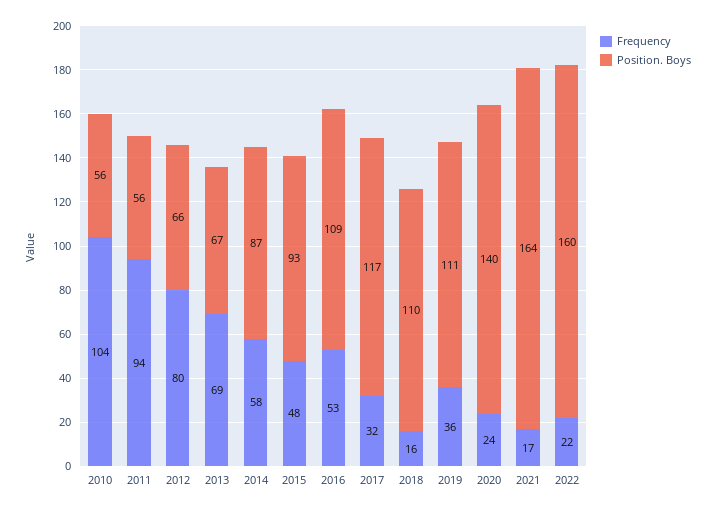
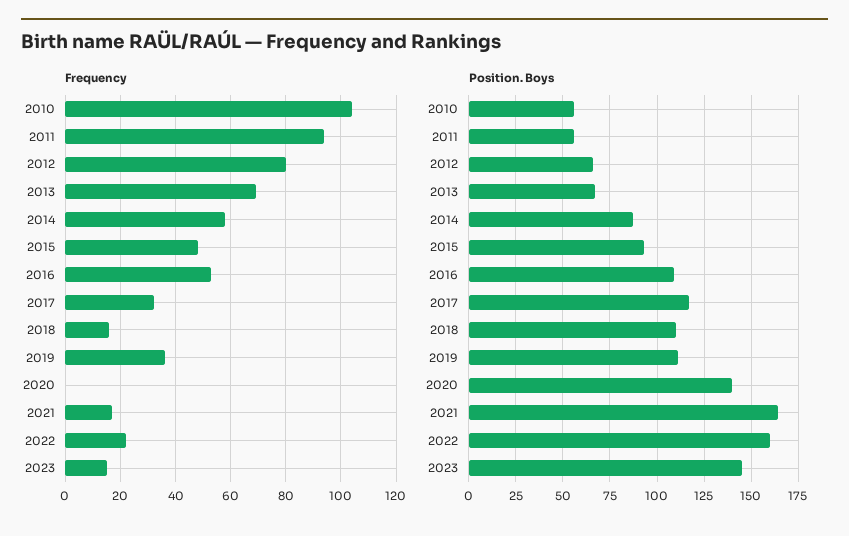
Frequency, 2020: 24 -> 0
Frequency, 2023: none -> 15
Position. Boys, 2023: none -> 145

